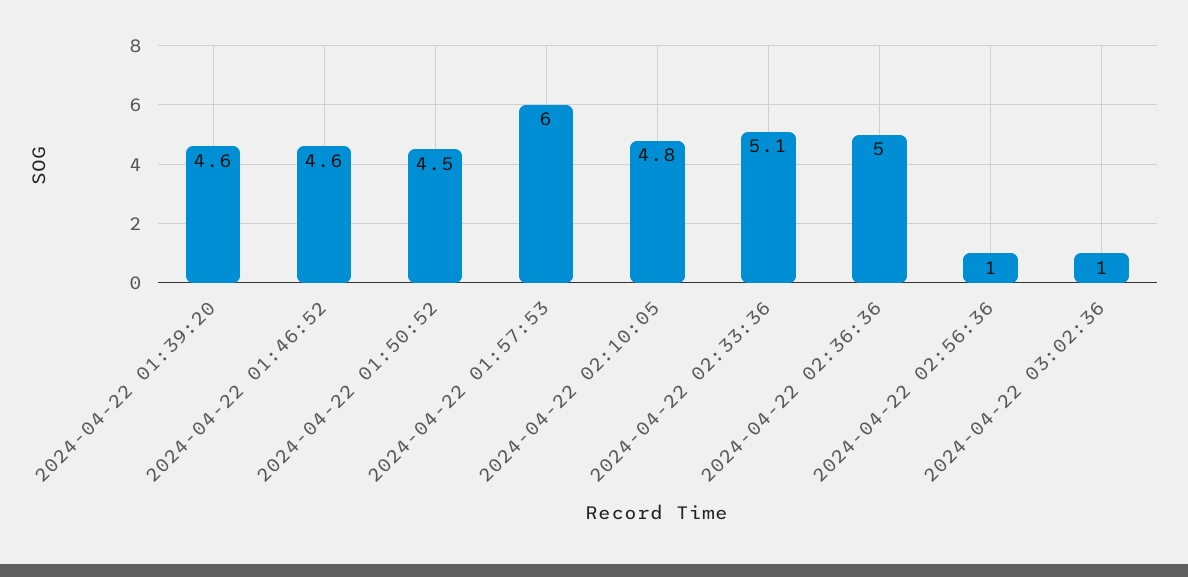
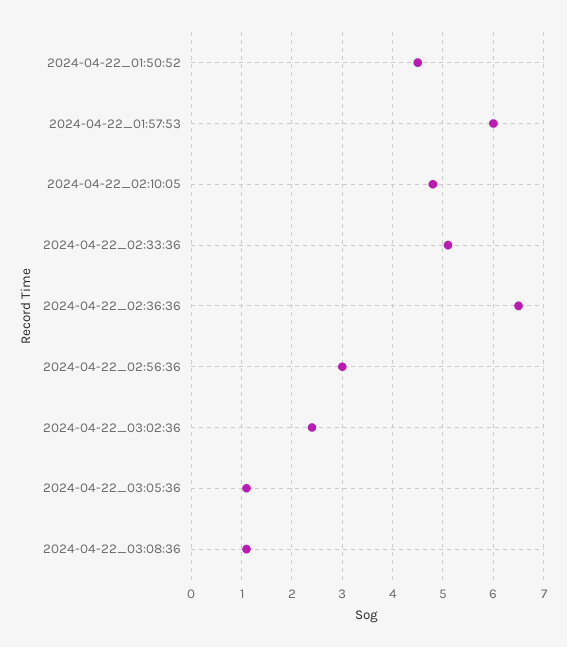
2024-04-22 01:39:20: 4.6 -> none
2024-04-22 01:46:52: 4.6 -> none
2024-04-22 02:36:36: 5 -> 6.5
2024-04-22 02:56:36: 1 -> 3
2024-04-22 03:02:36: 1 -> 2.5
2024-04-22_03:05:36: none -> 1
2024-04-22_03:08:36: none -> 1

